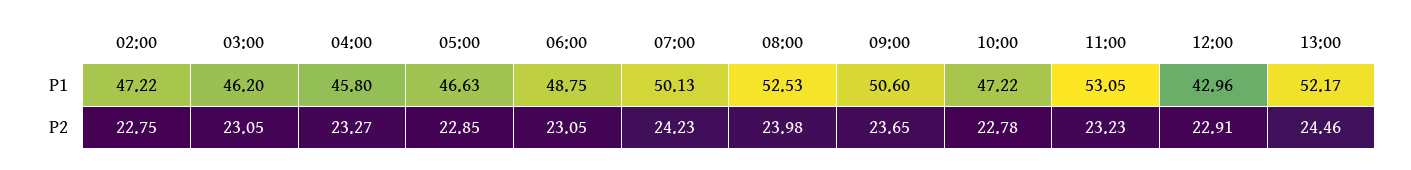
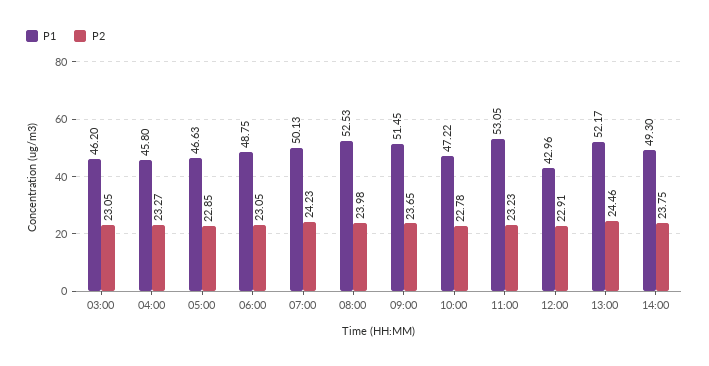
P1, 02:00: 47.22 -> none
P1, 09:00: 50.6 -> 51.45
P2, 02:00: 22.75 -> none
P1, 14:00: none -> 49.3
P2, 14:00: none -> 23.75

